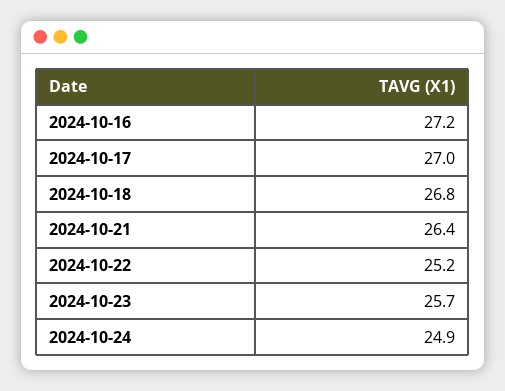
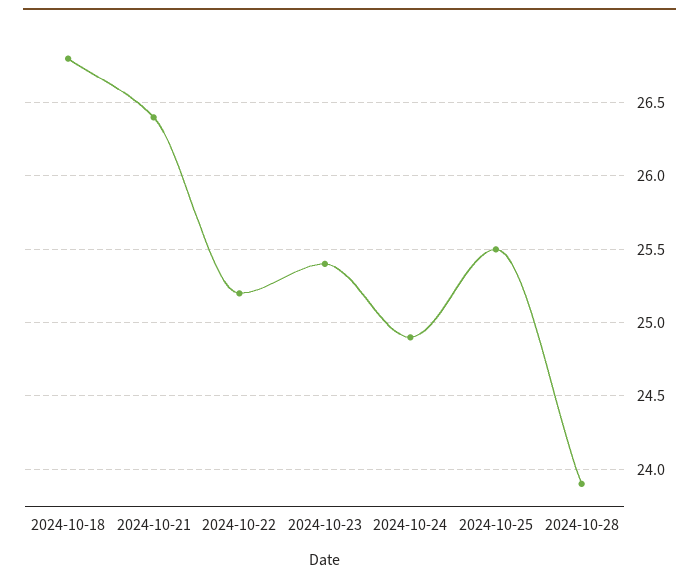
2024-10-16: 27.2 -> none
2024-10-17: 27 -> none
2024-10-23: 25.7 -> 25.4
2024-10-25: none -> 25.5
2024-10-28: none -> 23.9

